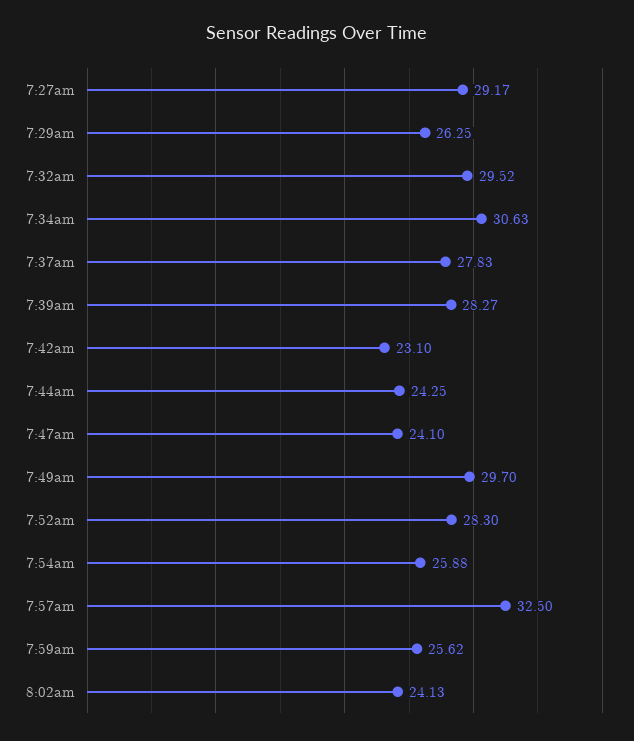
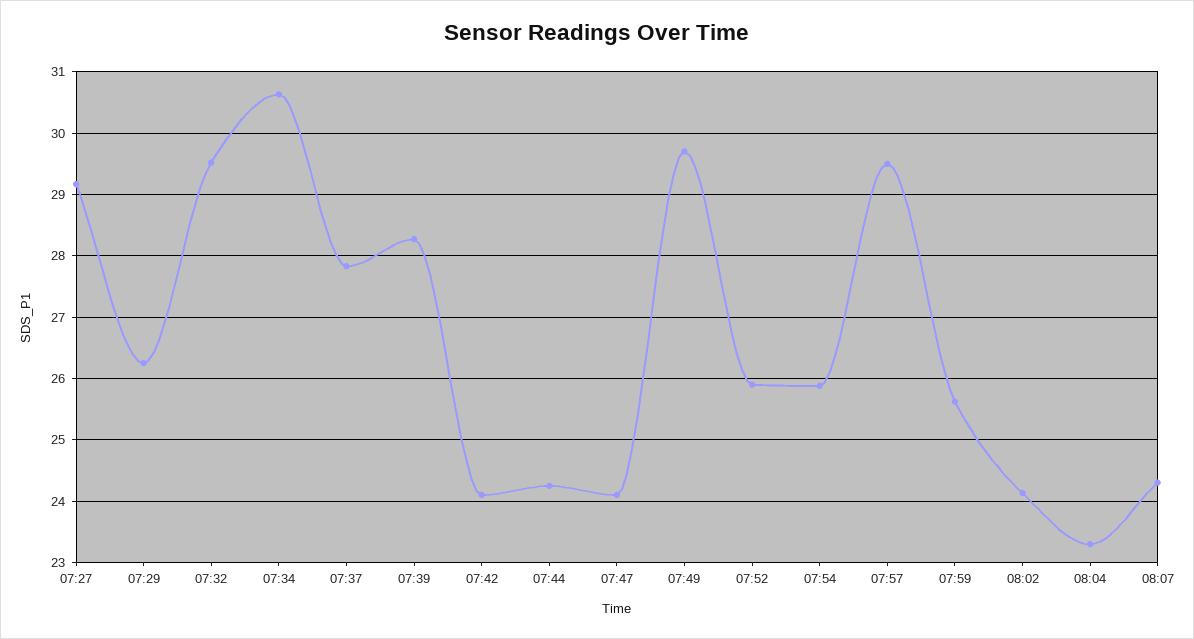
7:42am: 23.1 -> 24.1
7:52am: 28.3 -> 25.9
7:57am: 32.5 -> 29.5
08:04: none -> 23.3
08:07: none -> 24.3

